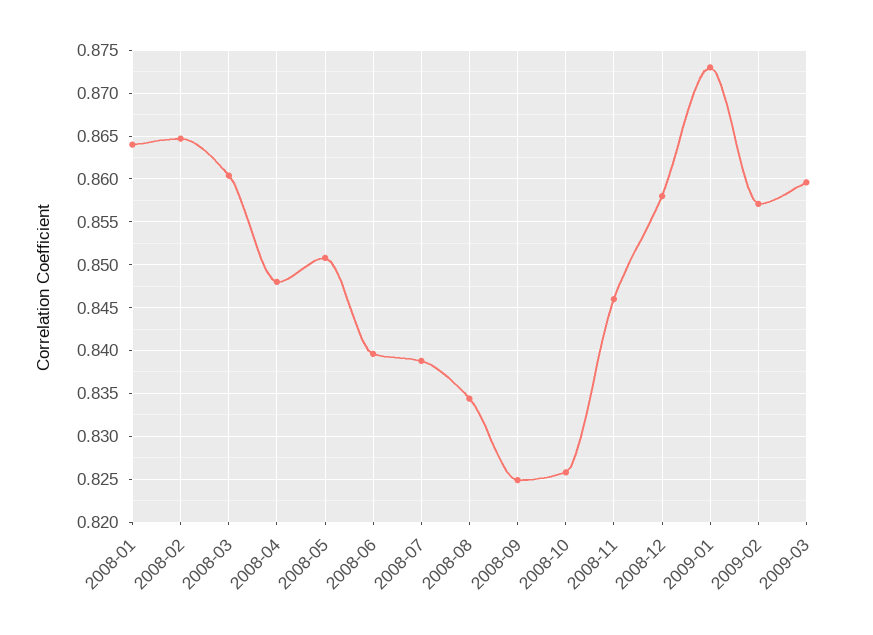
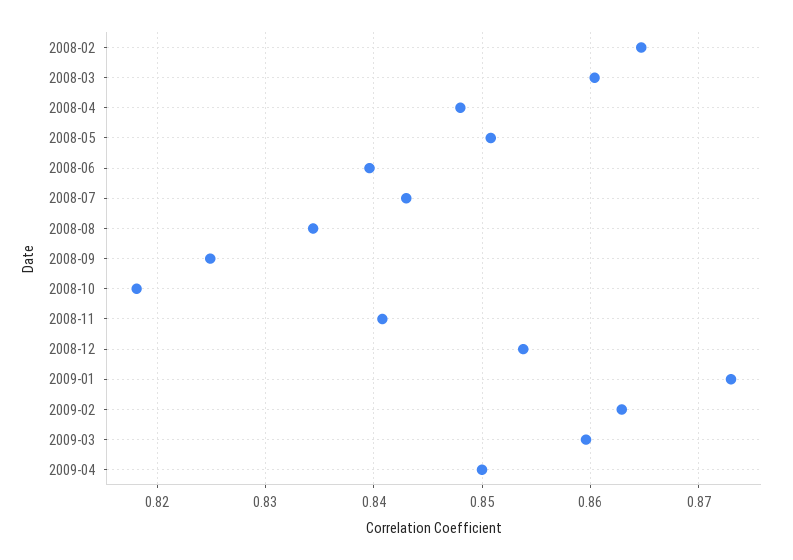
2008-01: 0.864 -> none
2008-07: 0.839 -> 0.843
2008-10: 0.826 -> 0.818
2008-11: 0.846 -> 0.841
2008-12: 0.858 -> 0.854
2009-02: 0.857 -> 0.863
2009-04: none -> 0.85

